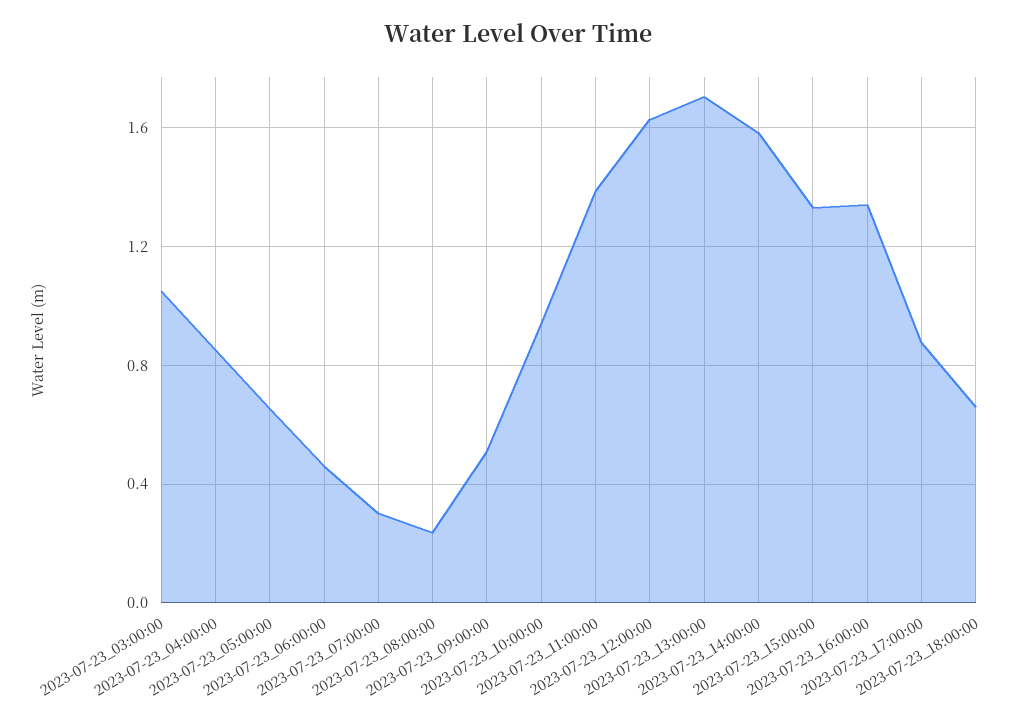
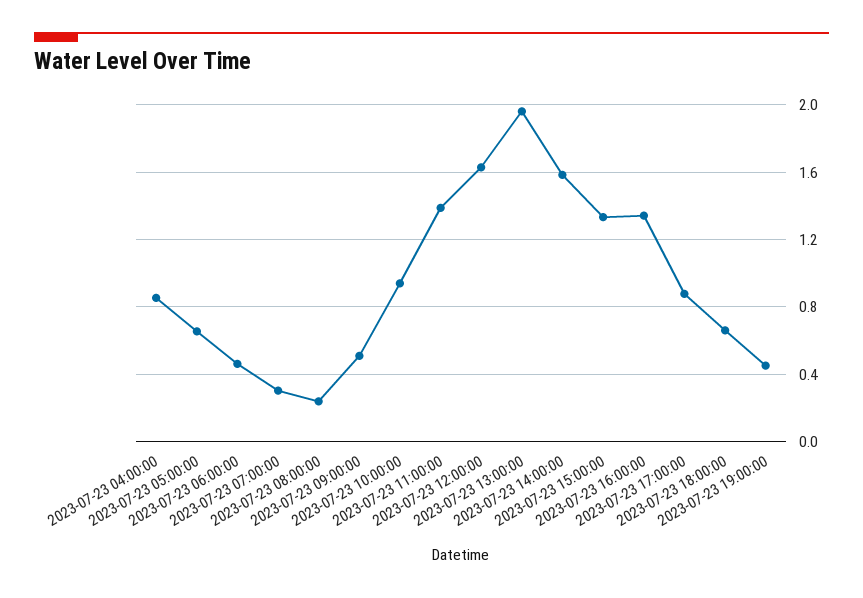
2023-07-23_03:00:00: 1.05 -> none
2023-07-23_13:00:00: 1.7 -> 1.95
2023-07-23 19:00:00: none -> 0.45

